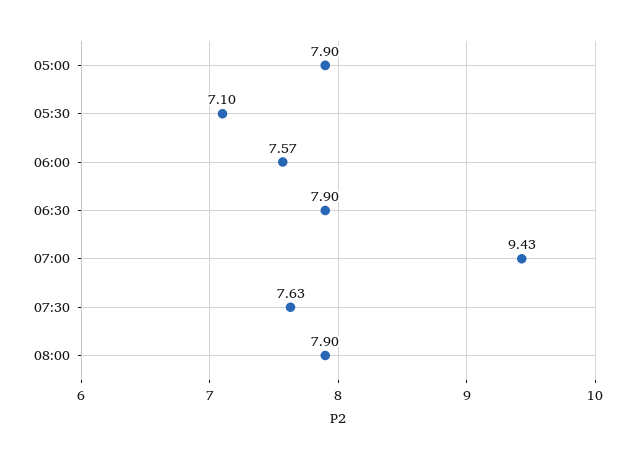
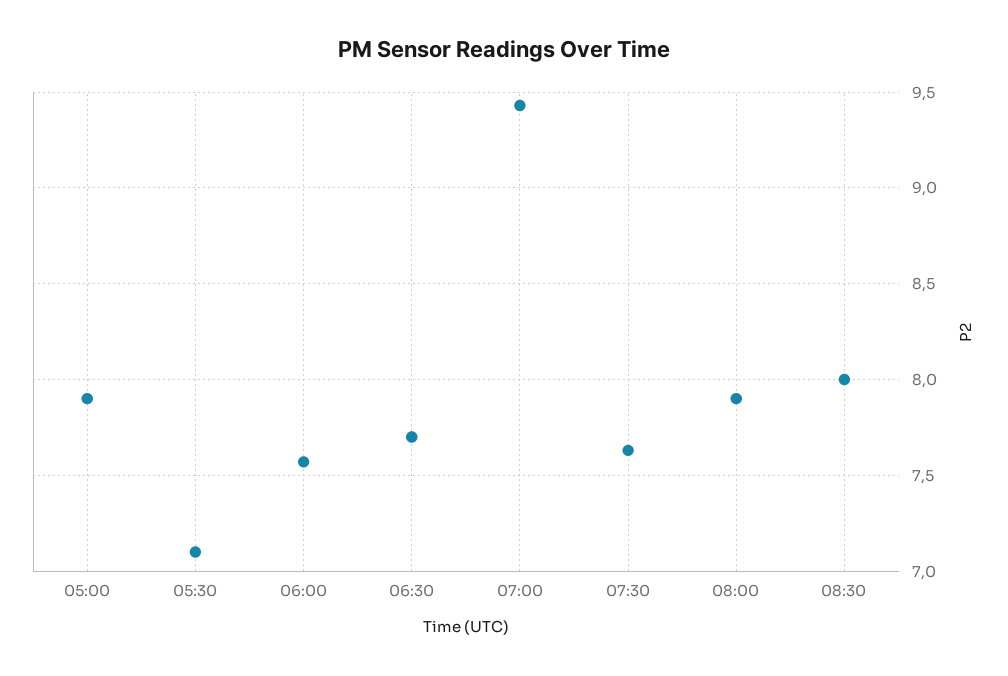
06:30: 7.9 -> 7.7
08:30: none -> 8

